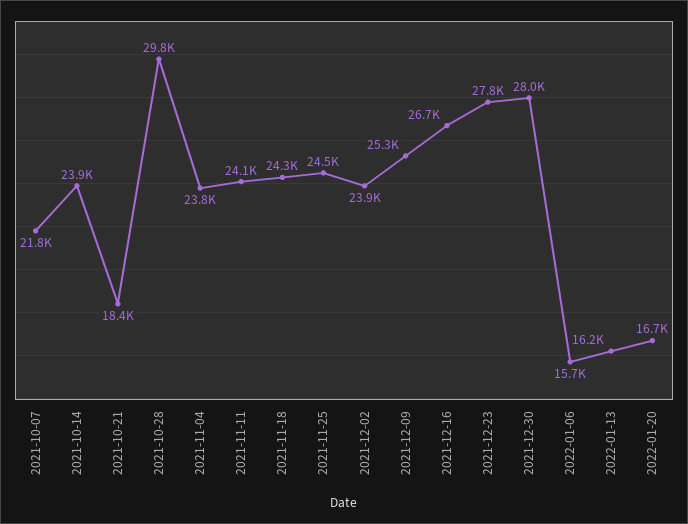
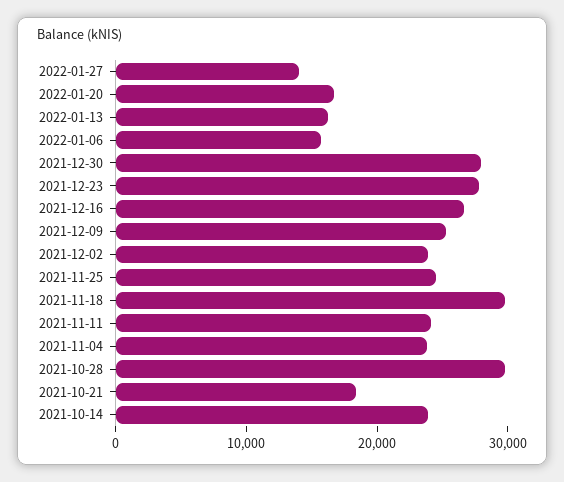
2021-10-07: 21800 -> none
2021-11-18: 24300 -> 30000
2022-01-27: none -> 14000

